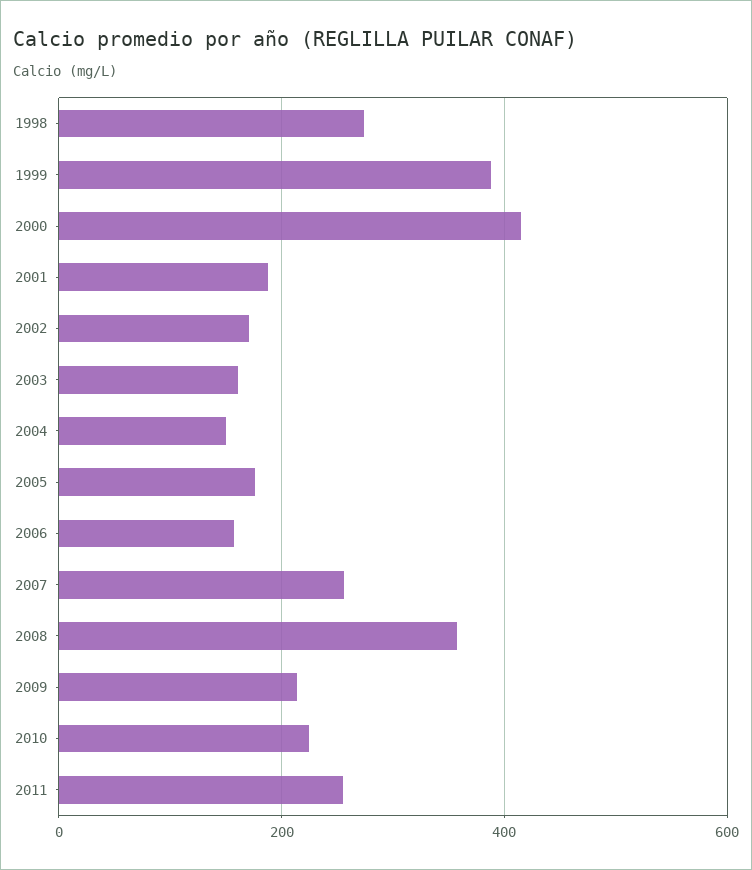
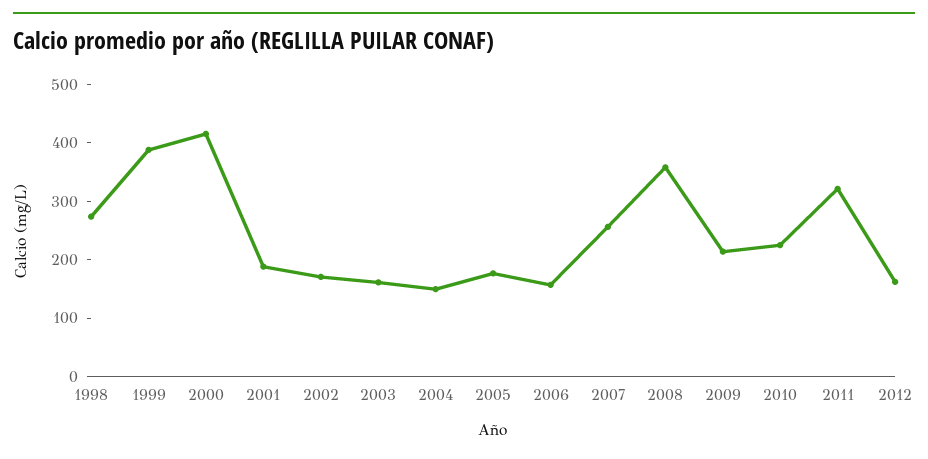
2011: 260 -> 320
2012: none -> 160

